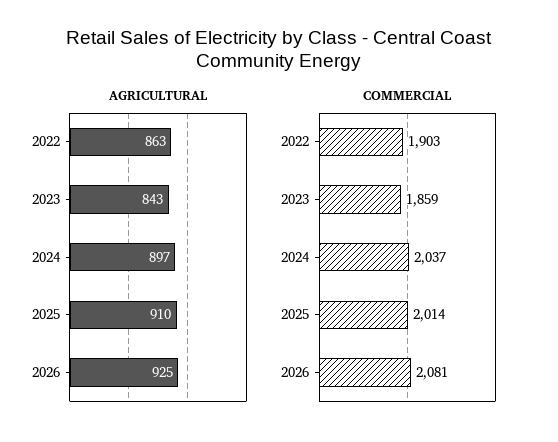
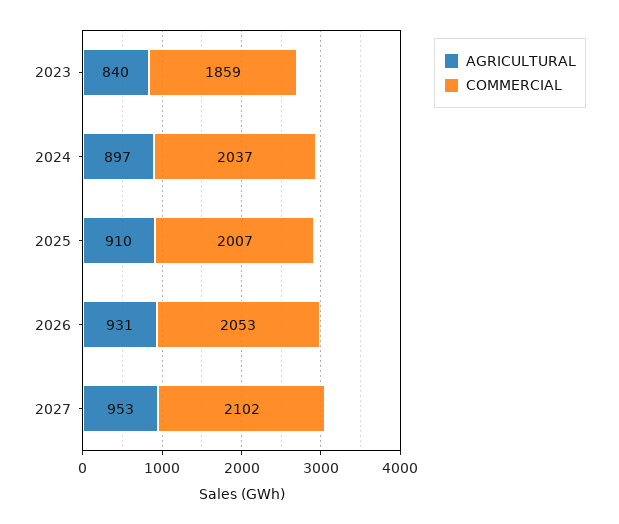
AGRICULTURAL, 2022: 863 -> none
AGRICULTURAL, 2023: 843 -> 840
AGRICULTURAL, 2026: 925 -> 931
COMMERCIAL, 2022: 1903 -> none
COMMERCIAL, 2025: 2014 -> 2007
COMMERCIAL, 2026: 2081 -> 2053
AGRICULTURAL, 2027: none -> 953
COMMERCIAL, 2027: none -> 2102

